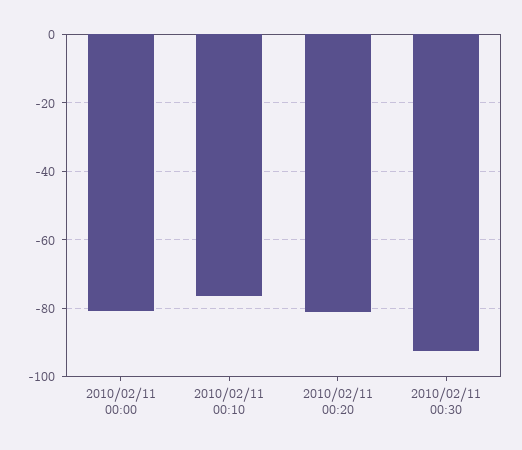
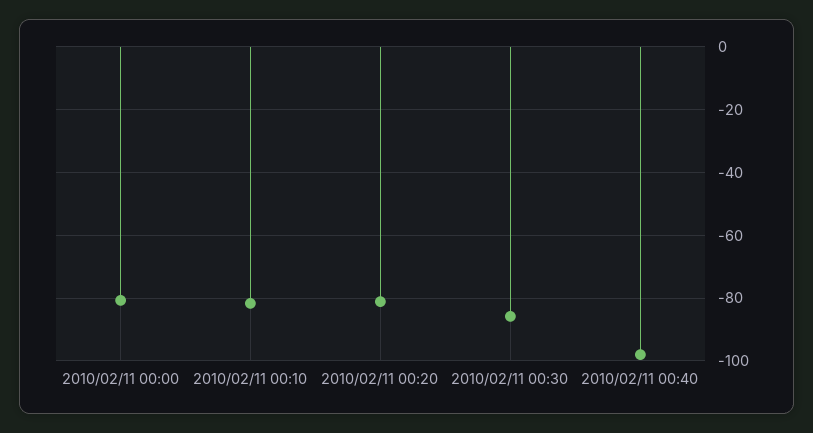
2010/02/11 00:10: -76 -> -82
2010/02/11 00:30: -92 -> -86
2010/02/11 00:40: none -> -98

